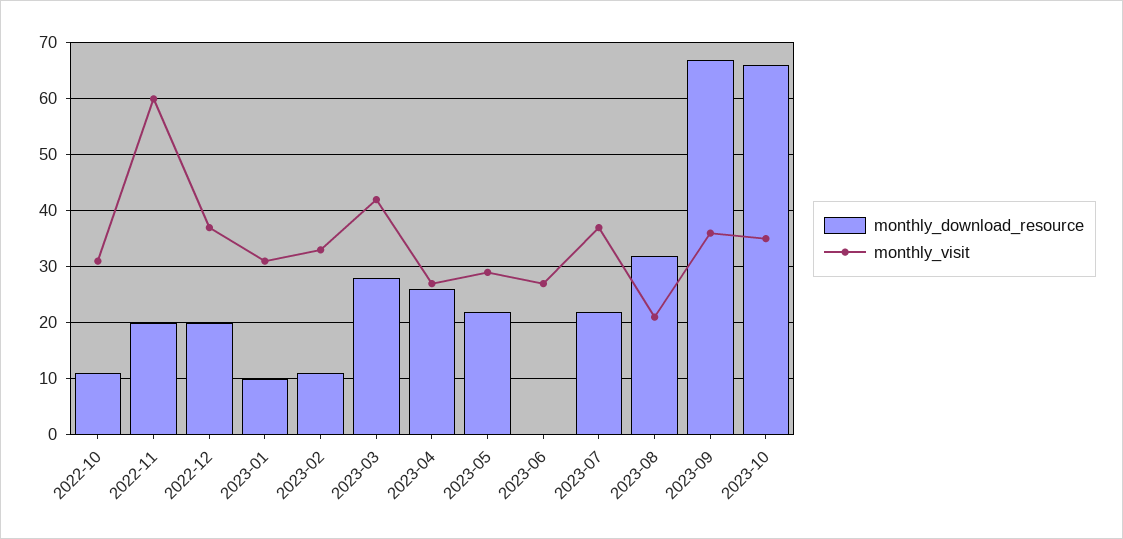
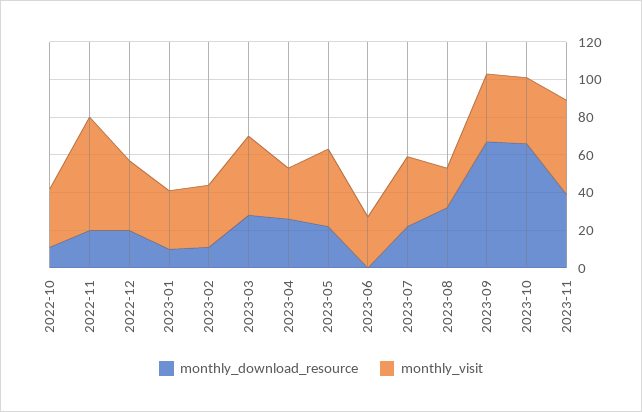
monthly_visit, 2023-05: 30 -> 40
monthly_download_resource, 2023-11: none -> 40
monthly_visit, 2023-11: none -> 50

